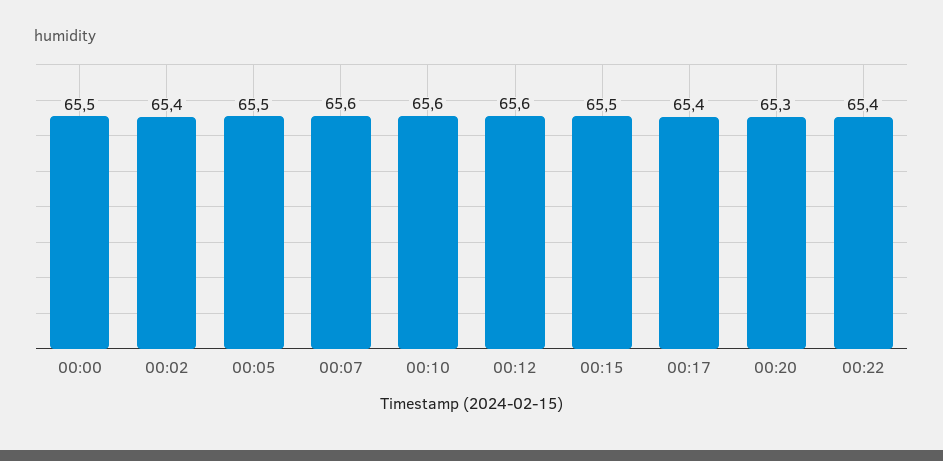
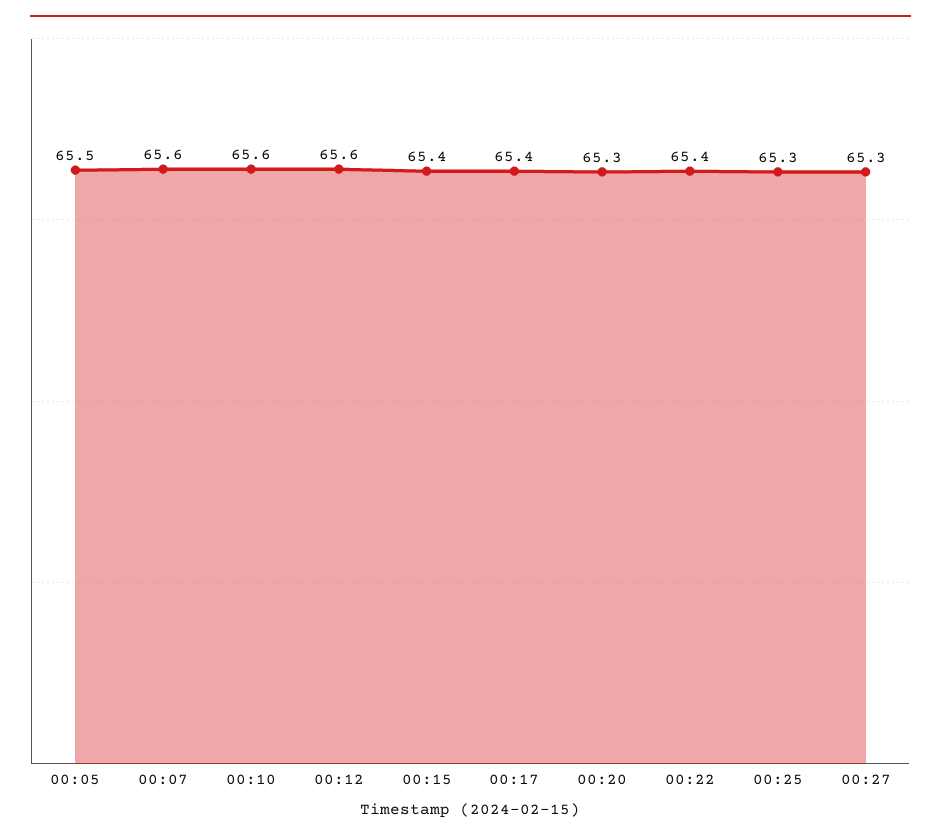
00:00: 65.5 -> none
00:02: 65.4 -> none
00:15: 65.5 -> 65.4
00:25: none -> 65.3
00:27: none -> 65.3

